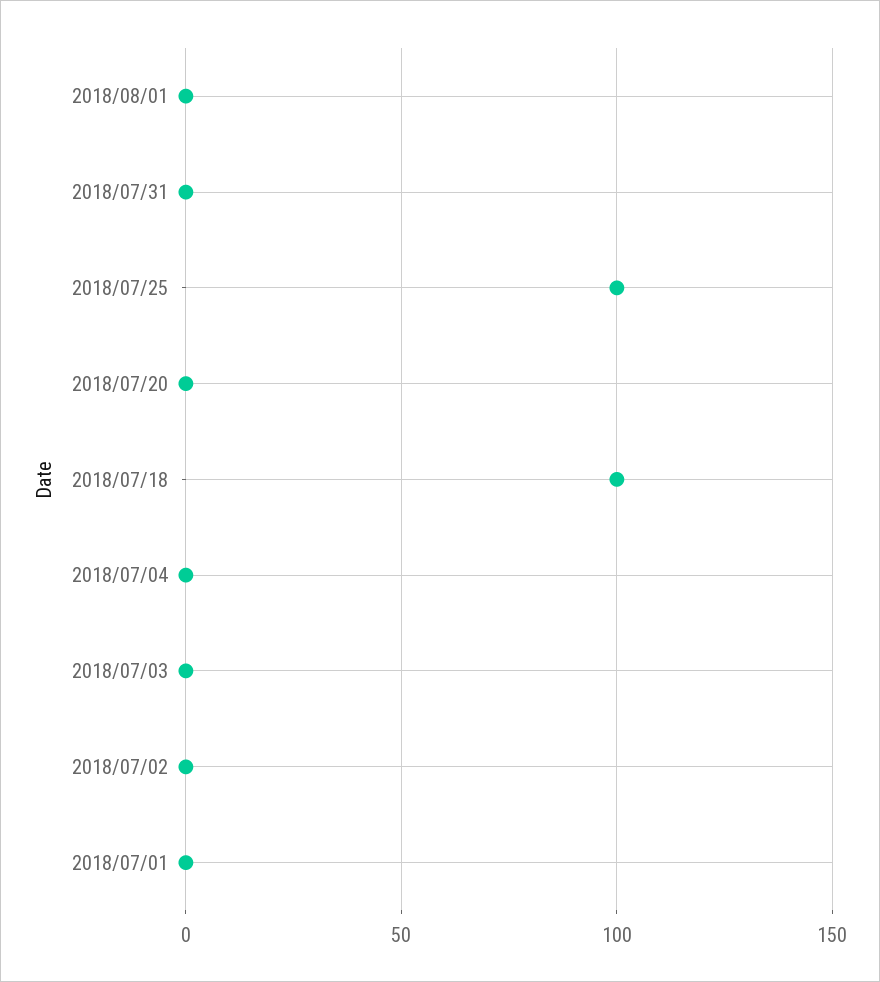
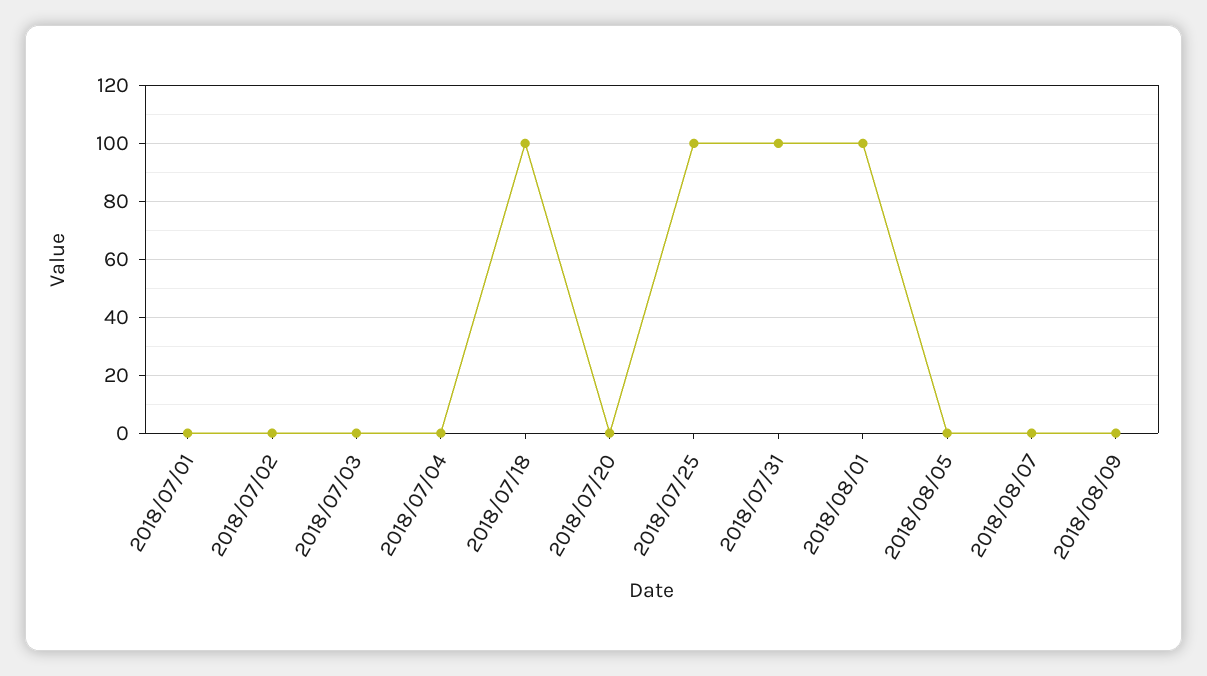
2018/08/01: 0 -> 100
2018/07/31: 0 -> 100
2018/08/05: none -> 0
2018/08/07: none -> 0
2018/08/09: none -> 0

